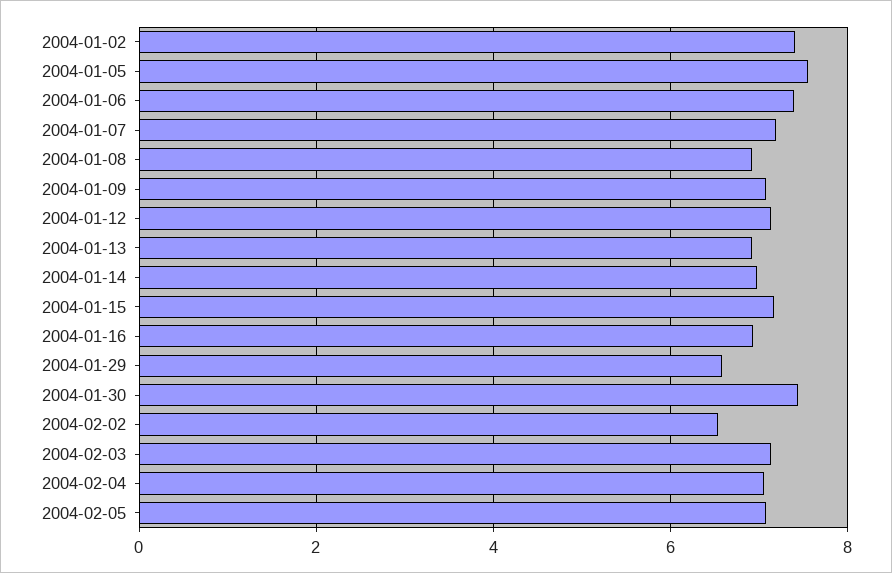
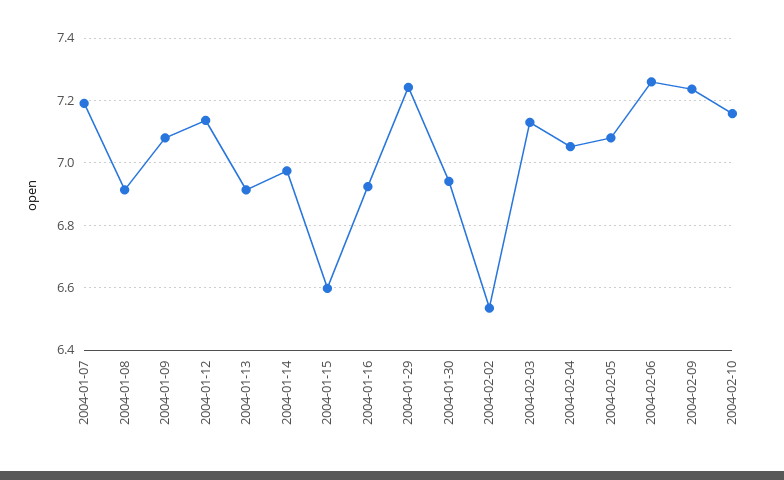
2004-01-02: 7.4 -> none
2004-01-05: 7.6 -> none
2004-01-06: 7.4 -> none
2004-01-15: 7.2 -> 6.6
2004-01-29: 6.6 -> 7.24
2004-01-30: 7.4 -> 6.94
2004-02-06: none -> 7.26
2004-02-09: none -> 7.24
2004-02-10: none -> 7.16

